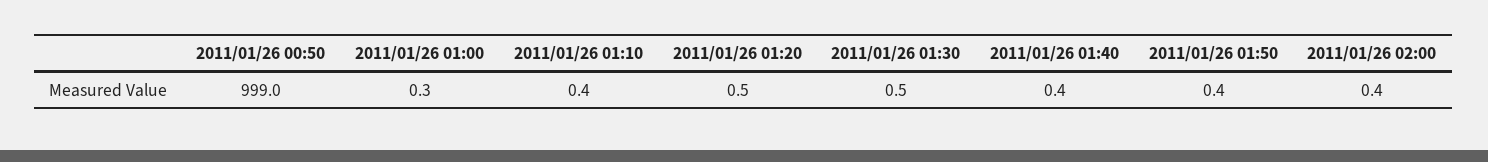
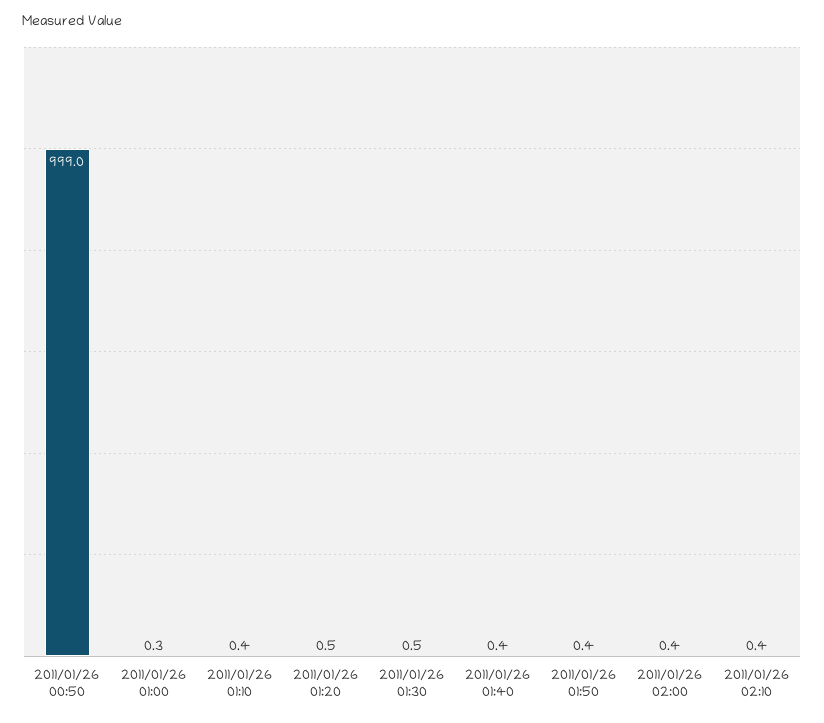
2011/01/26 02:10: none -> 0.4

